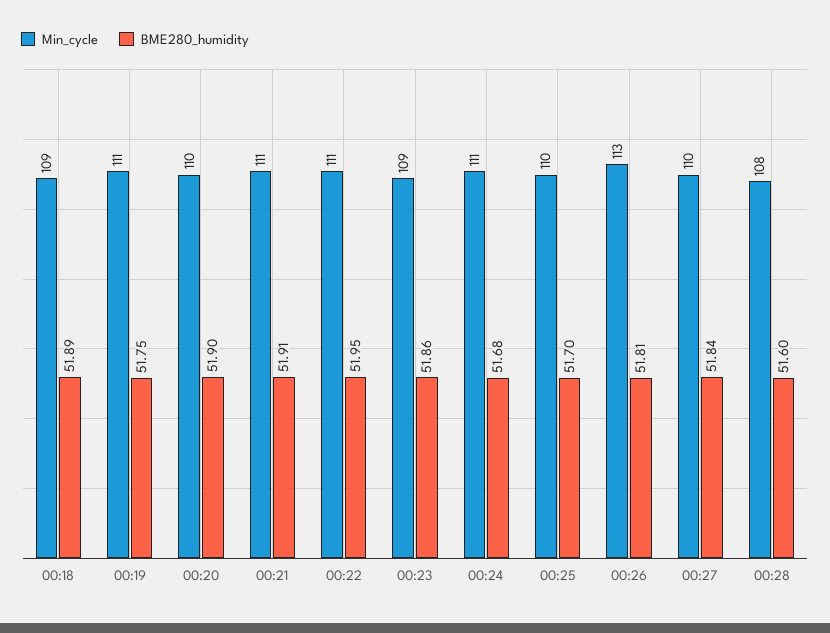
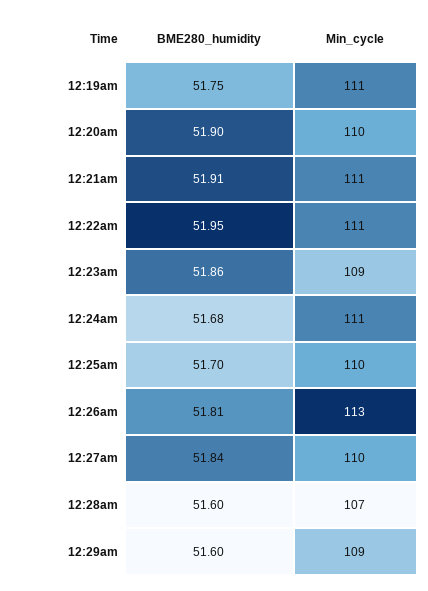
Min_cycle, 00:18: 109 -> none
BME280_humidity, 00:18: 51.89 -> none
Min_cycle, 00:28: 108 -> 107
BME280_humidity, 12:29am: none -> 51.6
Min_cycle, 12:29am: none -> 109

